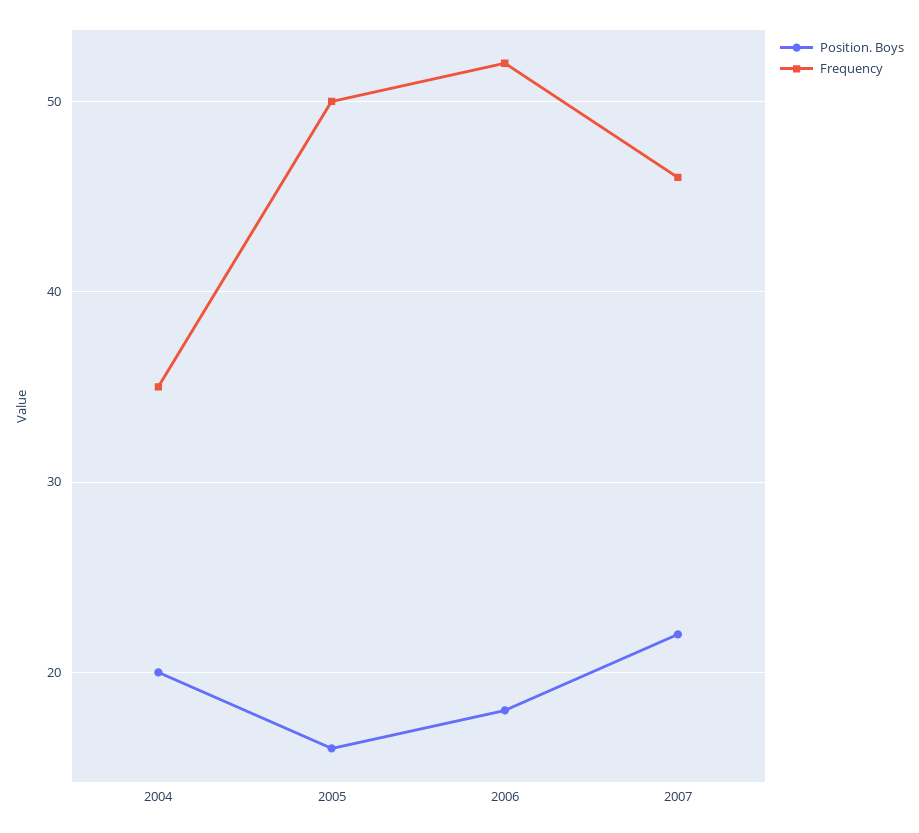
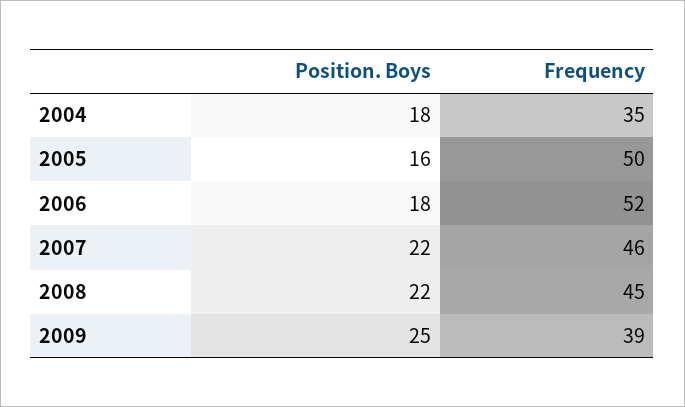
Position. Boys, 2004: 20 -> 18
Position. Boys, 2008: none -> 22
Frequency, 2008: none -> 45
Position. Boys, 2009: none -> 25
Frequency, 2009: none -> 39

